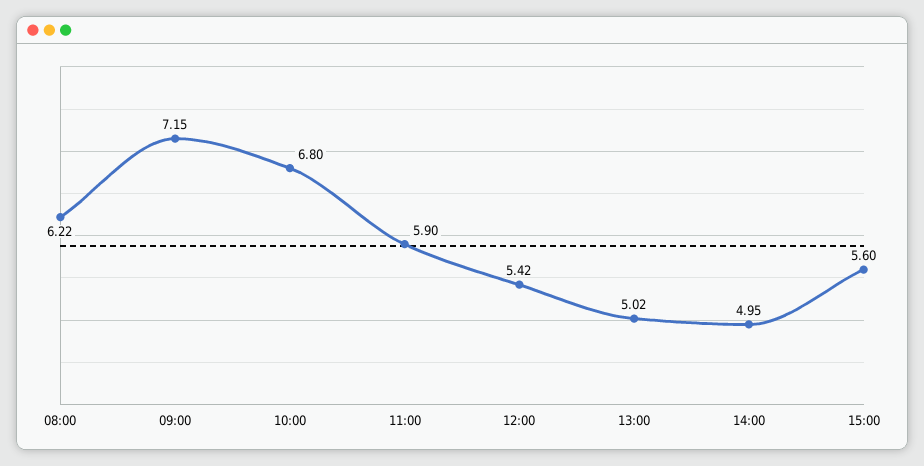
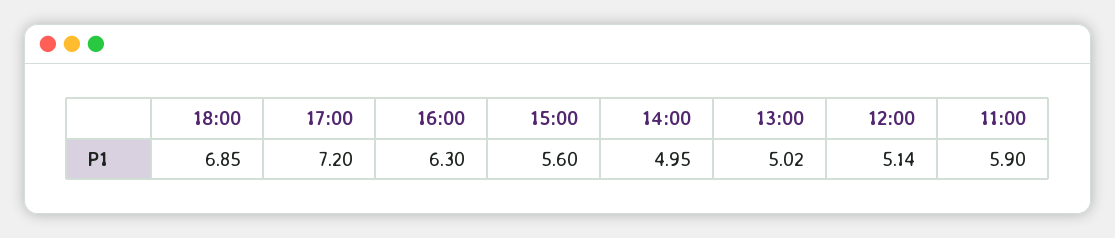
08:00: 6.22 -> none
09:00: 7.15 -> none
10:00: 6.8 -> none
12:00: 5.42 -> 5.14
18:00: none -> 6.85
17:00: none -> 7.2
16:00: none -> 6.3

